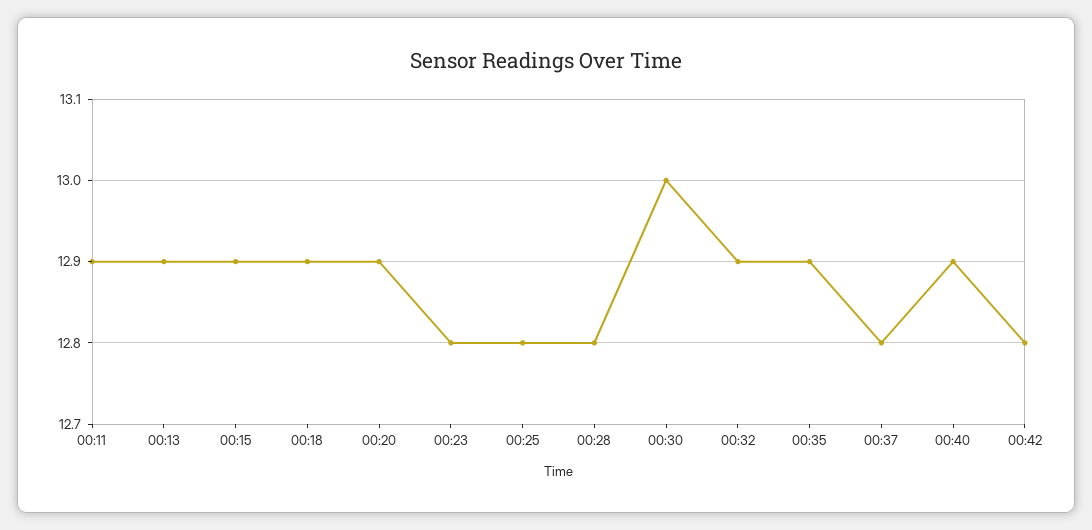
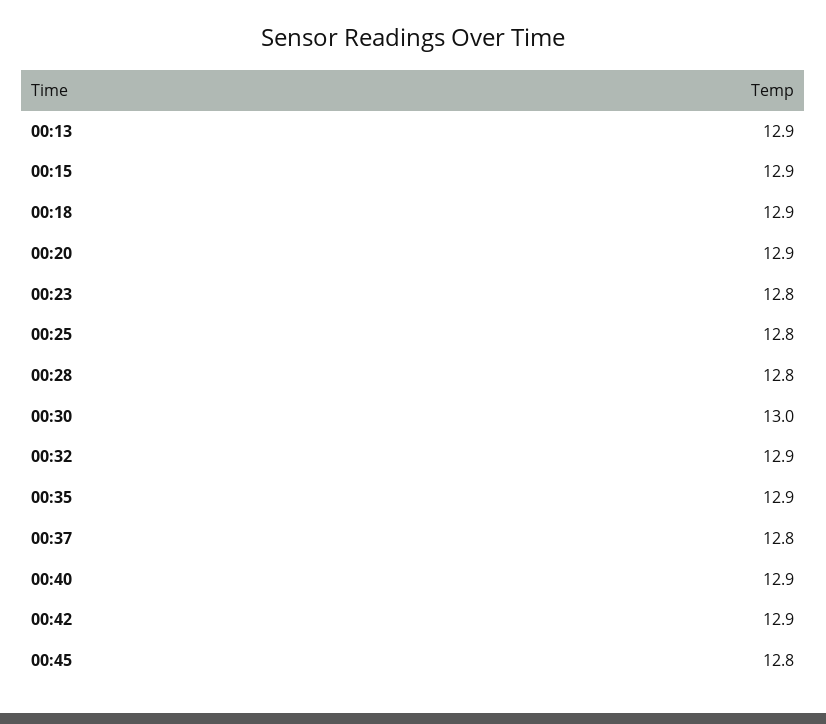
00:11: 12.9 -> none
00:42: 12.8 -> 12.9
00:45: none -> 12.8

